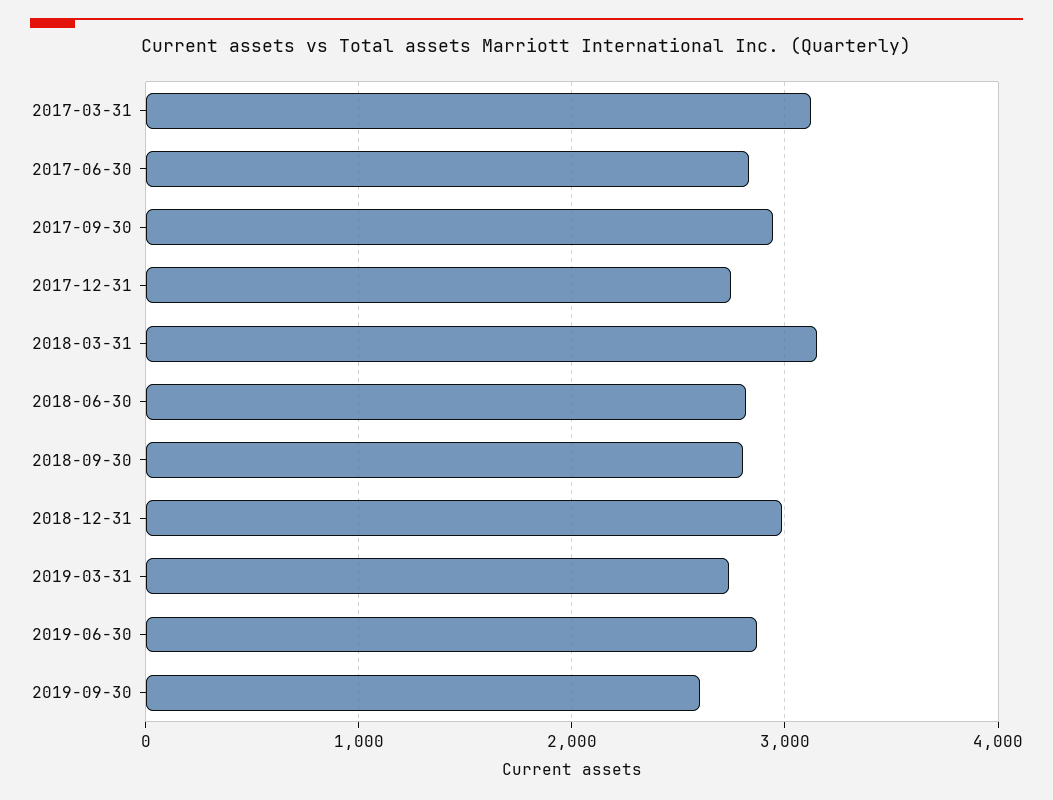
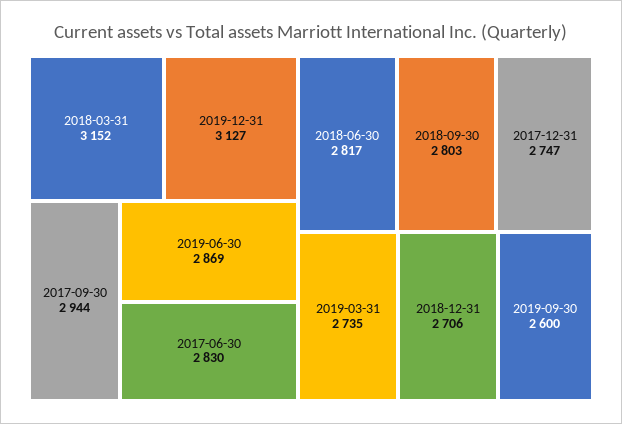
2017-03-31: 3100 -> none
2018-12-31: 3000 -> 2706
2019-12-31: none -> 3127

